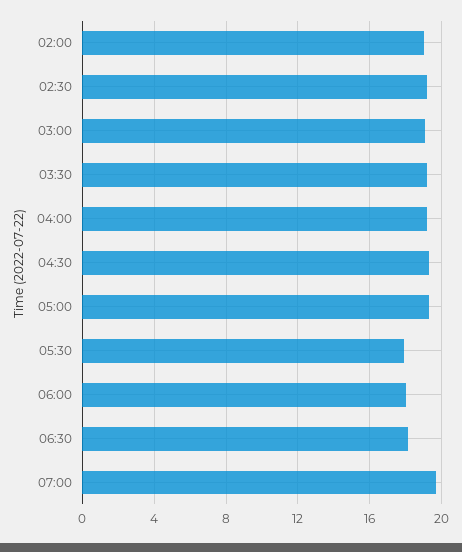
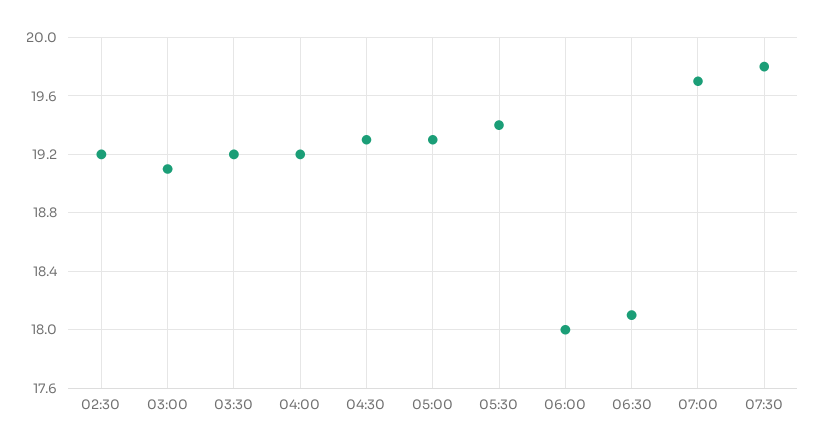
02:00: 19 -> none
05:30: 18 -> 19.4
07:30: none -> 19.8

